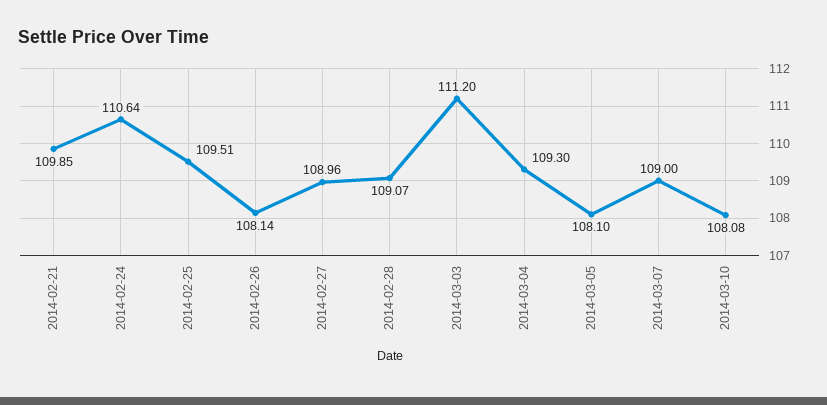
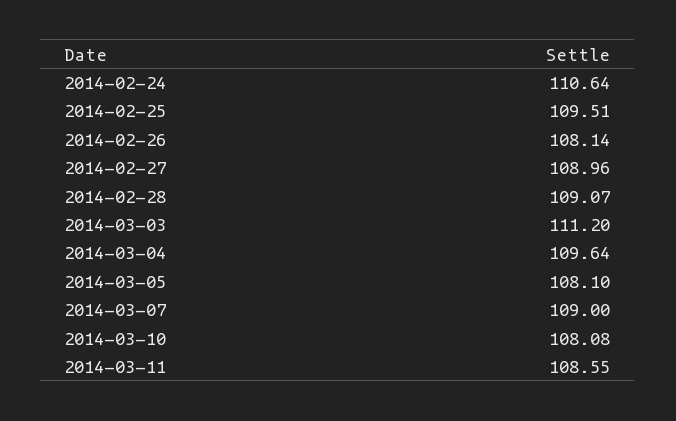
2014-02-21: 109.85 -> none
2014-03-04: 109.3 -> 109.64
2014-03-11: none -> 108.55

